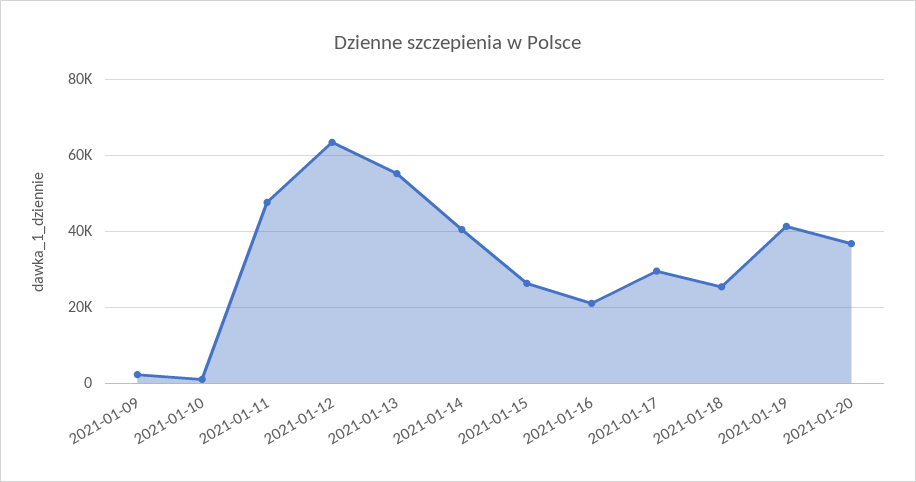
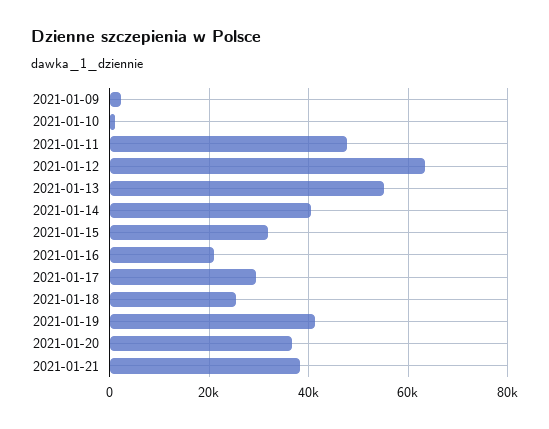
2021-01-15: 26000 -> 32000
2021-01-21: none -> 38000

